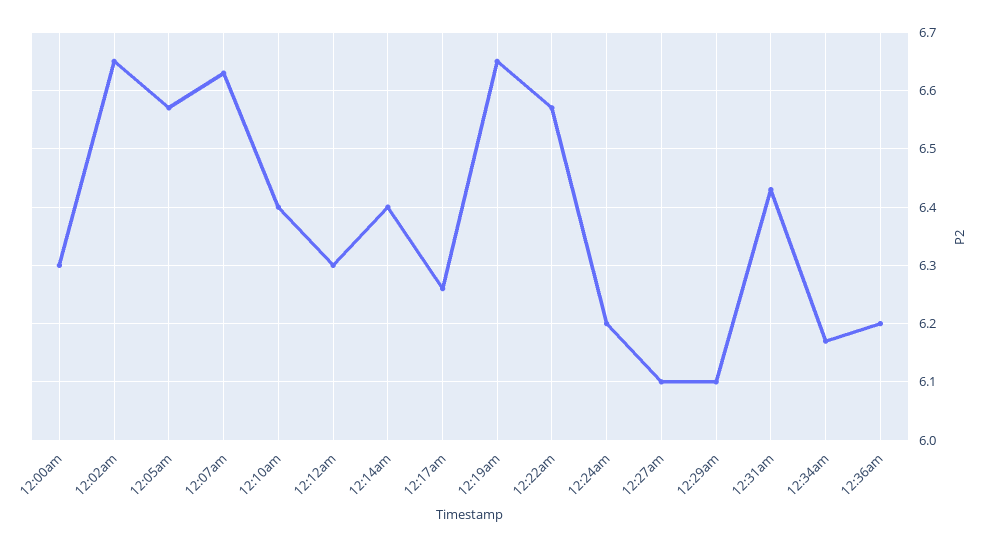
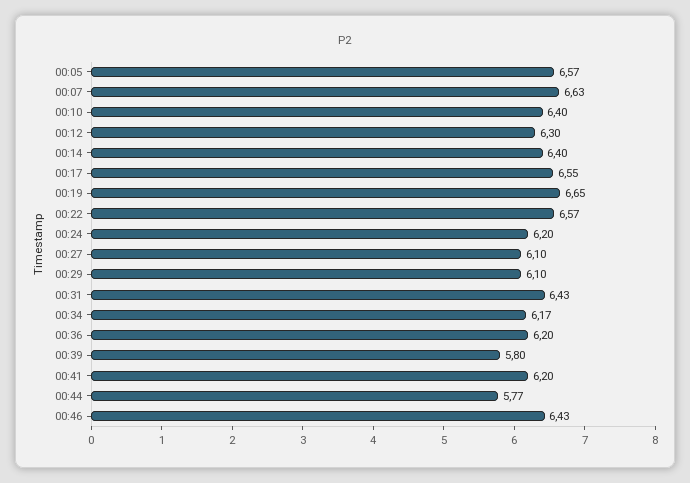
12:00am: 6.3 -> none
12:02am: 6.65 -> none
12:17am: 6.25 -> 6.55
00:39: none -> 5.8
00:41: none -> 6.2
00:44: none -> 5.77
00:46: none -> 6.43

